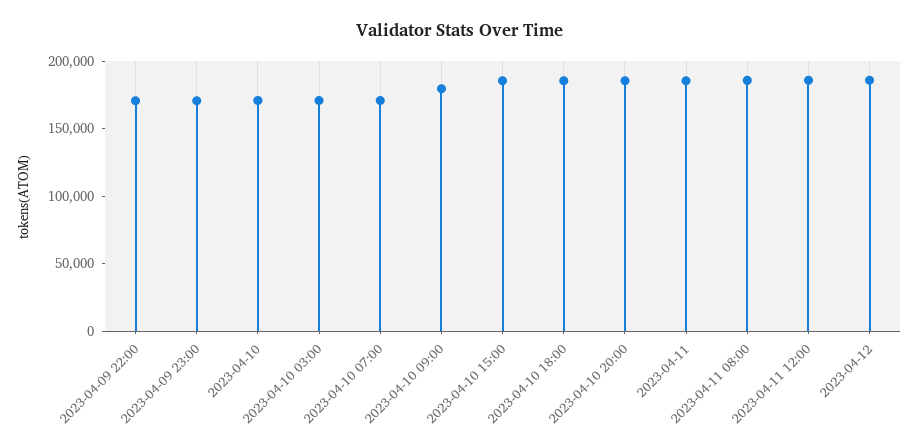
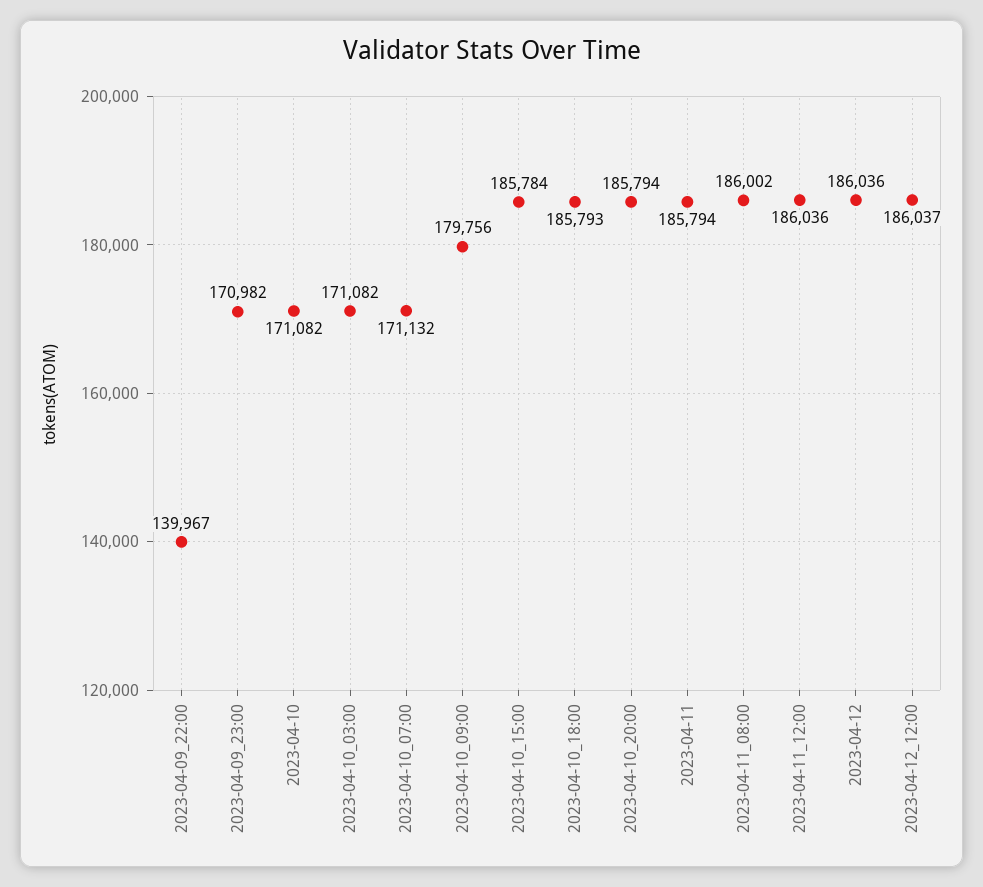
2023-04-09 22:00: 170000 -> 139967
2023-04-12_12:00: none -> 186037

